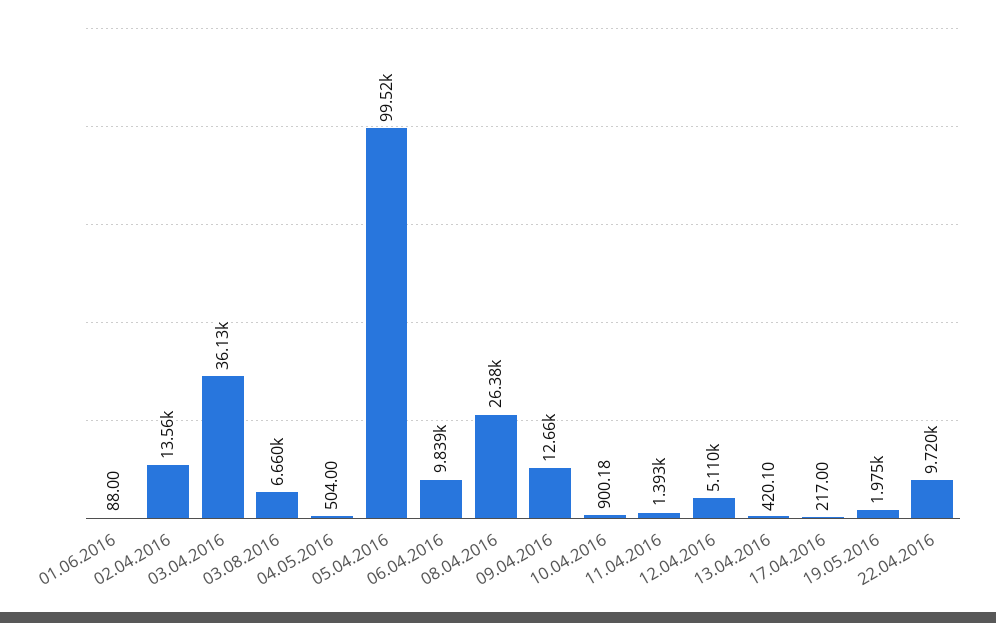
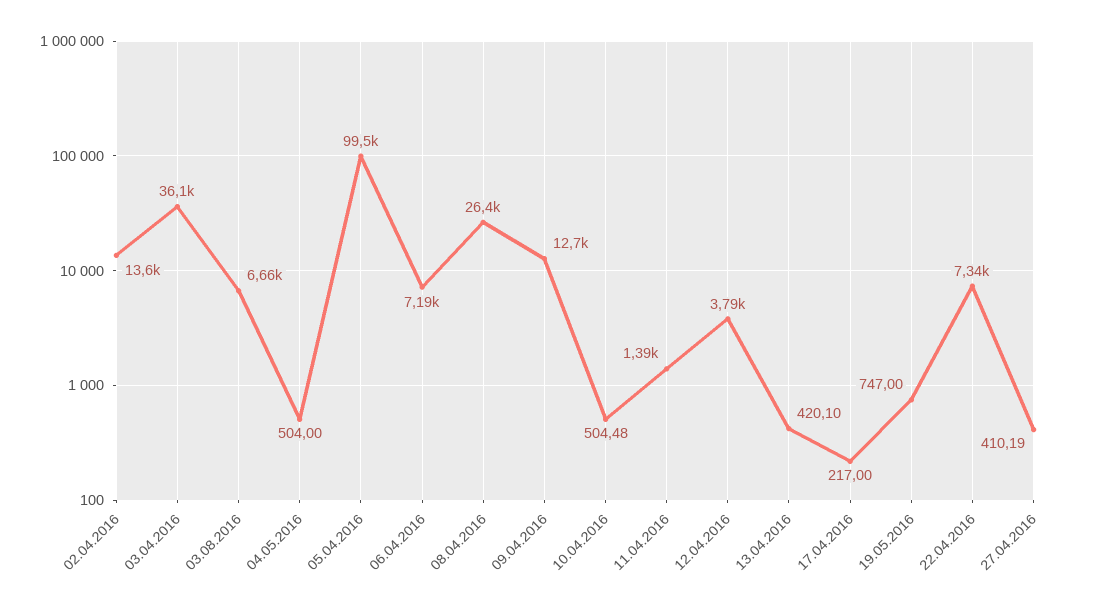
01.06.2016: 88 -> none
06.04.2016: 9839 -> 7190
10.04.2016: 900.18 -> 504.48
12.04.2016: 5110 -> 3790
19.05.2016: 1975 -> 747
22.04.2016: 9720 -> 7340
27.04.2016: none -> 410.19

